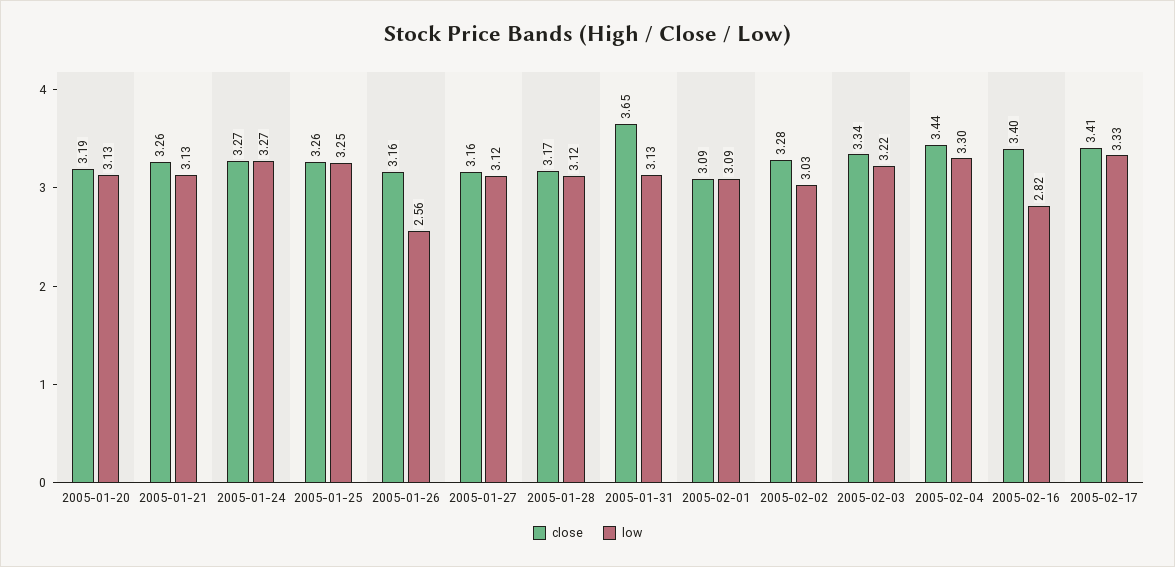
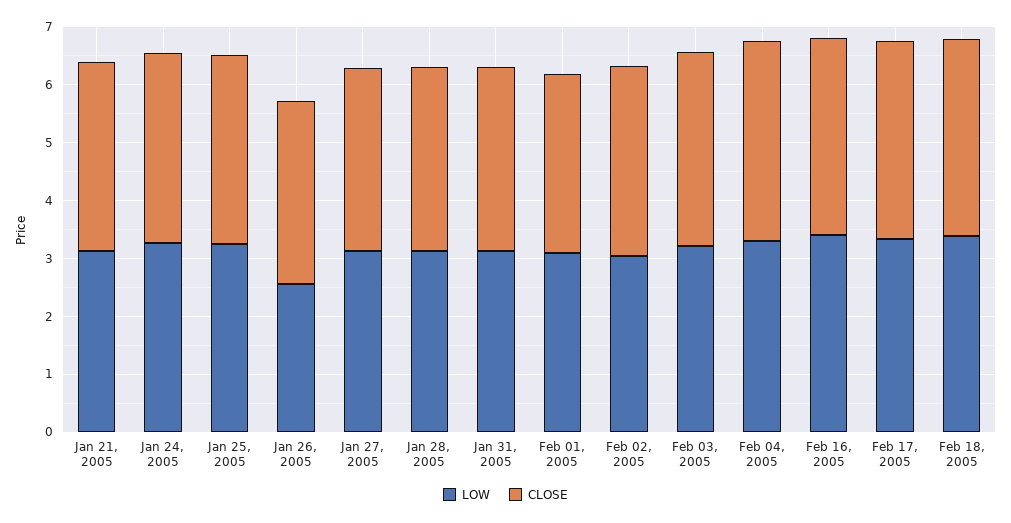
close, 2005-01-20: 3.19 -> none
low, 2005-01-20: 3.13 -> none
close, 2005-01-31: 3.65 -> 3.2
low, 2005-02-16: 2.82 -> 3.4
low, Feb 18, 2005: none -> 3.4
close, Feb 18, 2005: none -> 3.4

